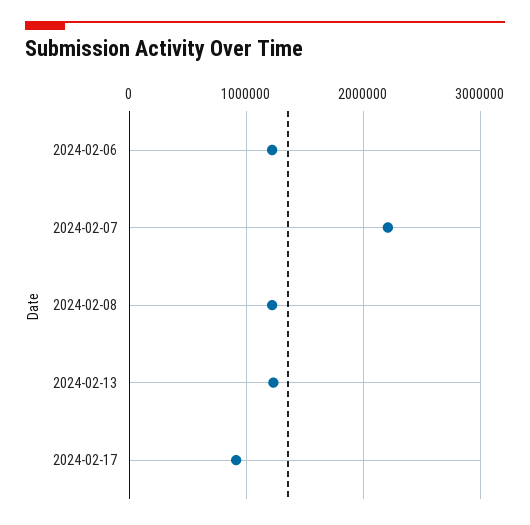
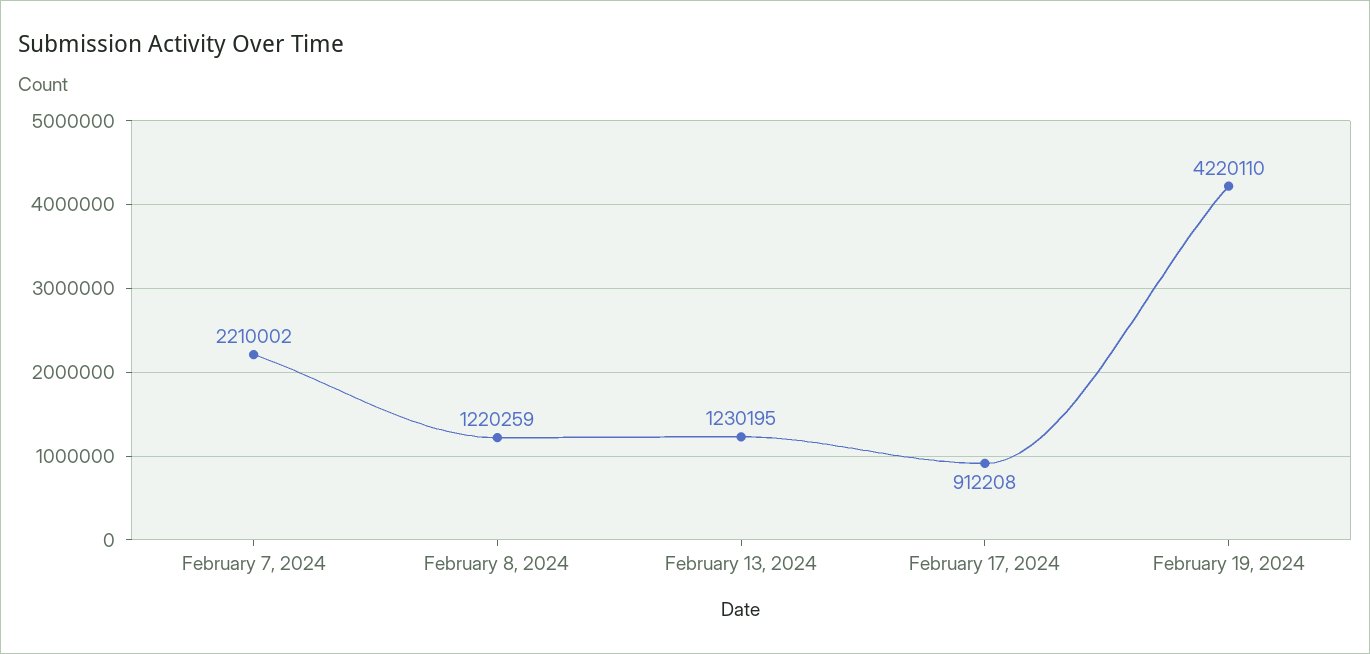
2024-02-06: 1200000 -> none
February 19, 2024: none -> 4220110

